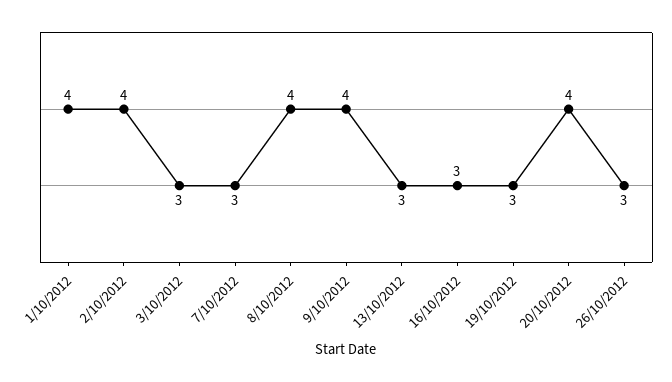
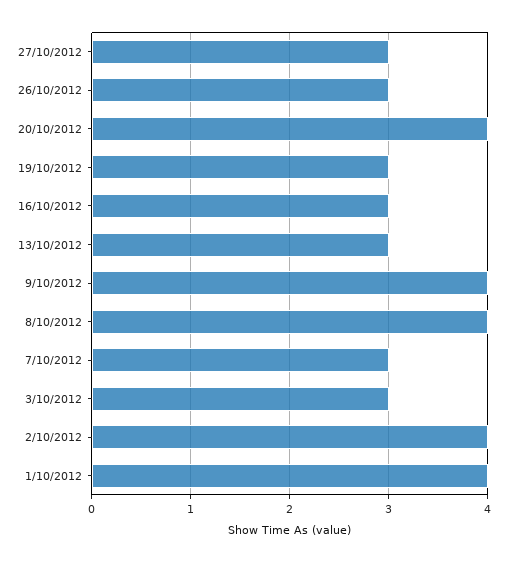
27/10/2012: none -> 3

